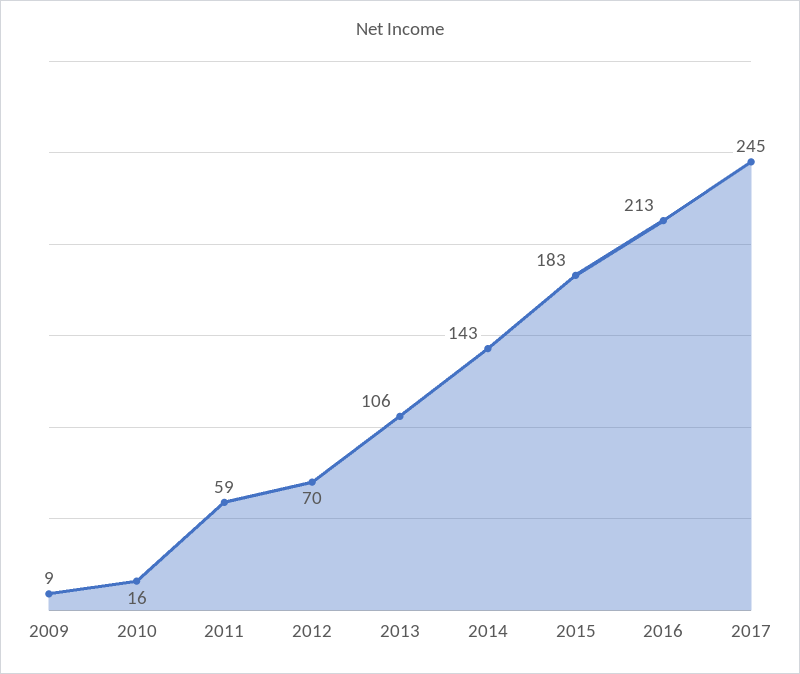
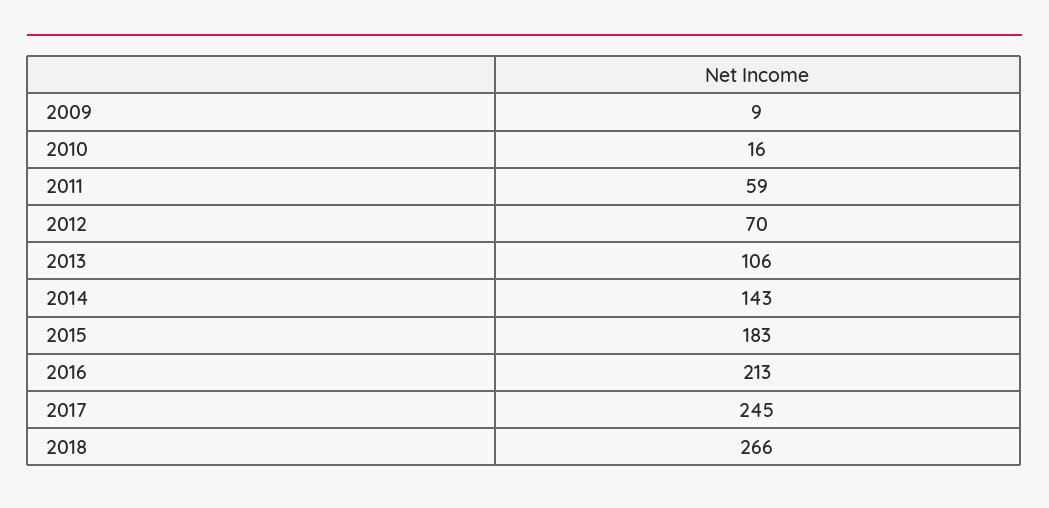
2018: none -> 266

